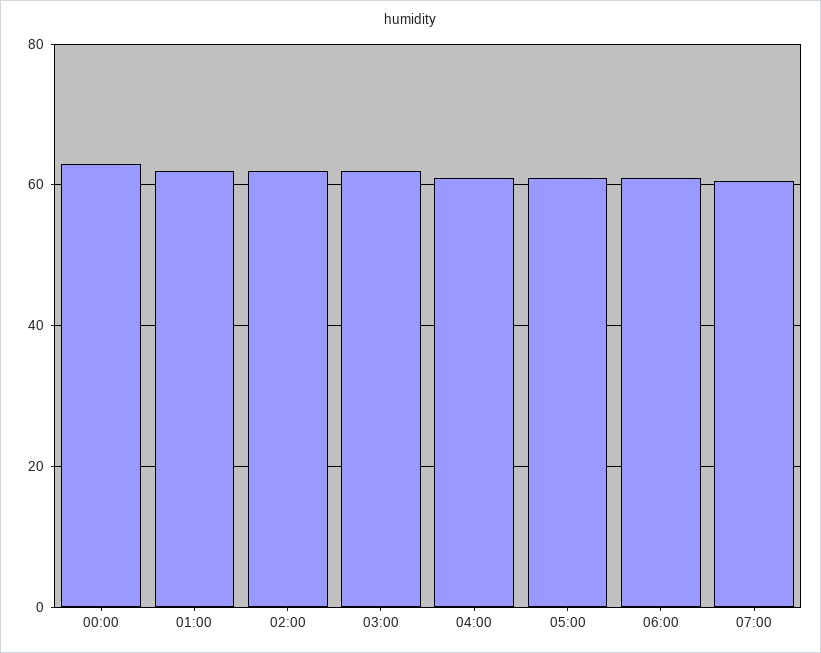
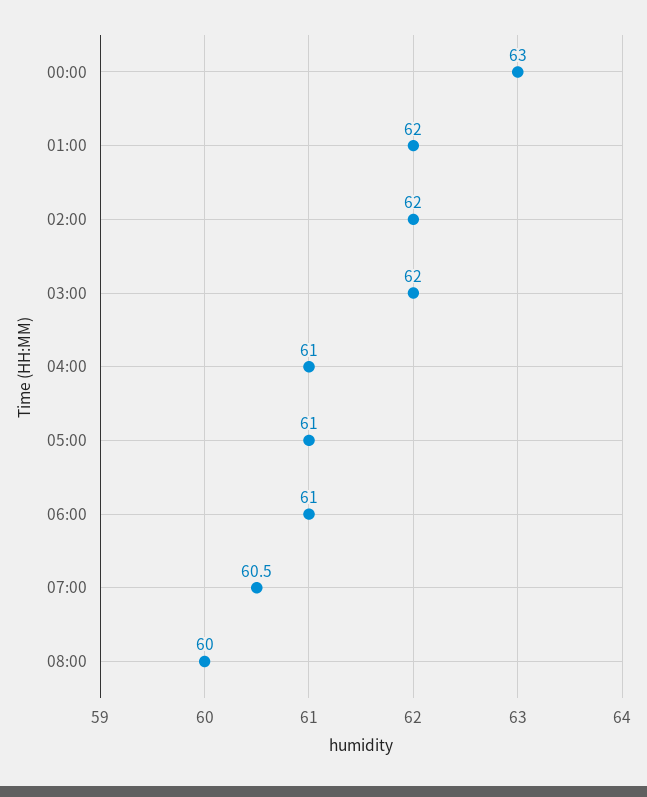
08:00: none -> 60

